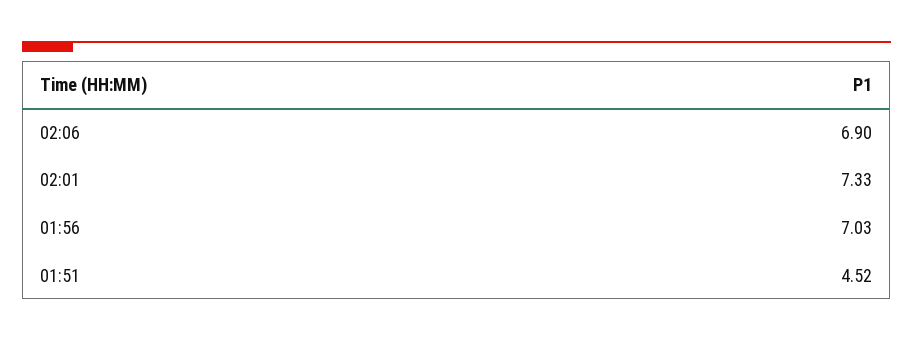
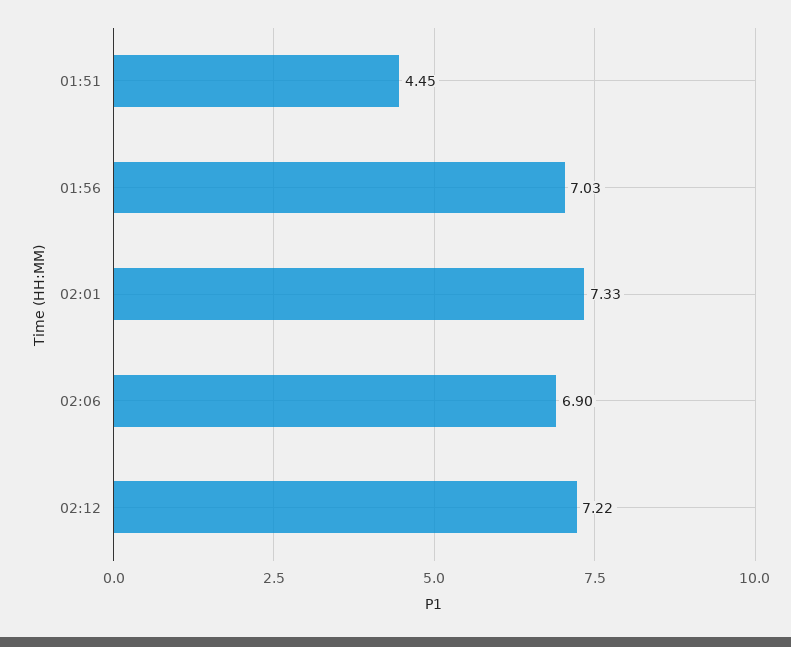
01:51: 4.52 -> 4.45
02:12: none -> 7.22

